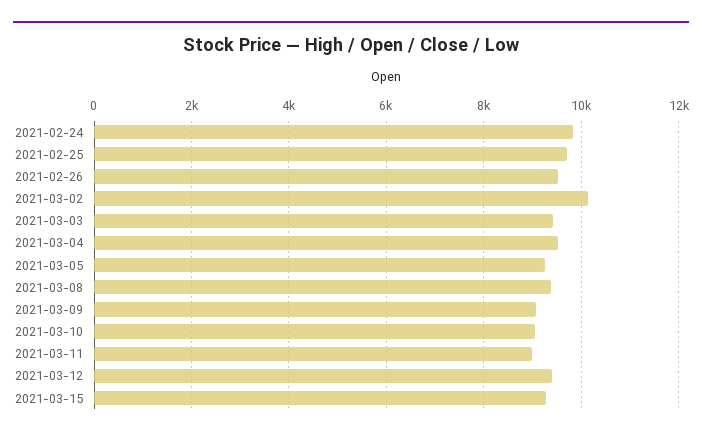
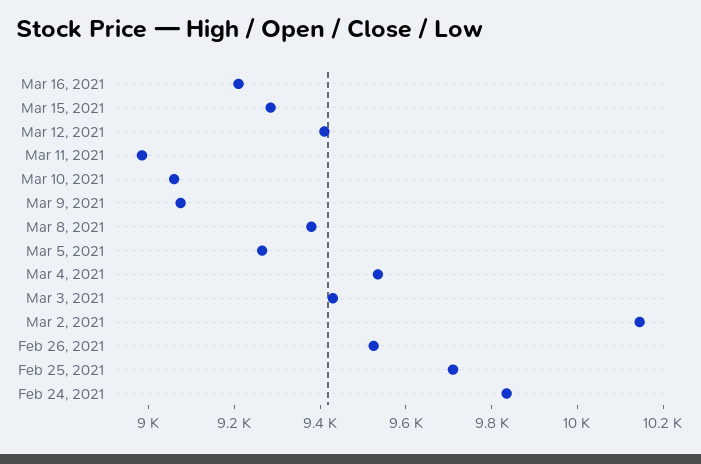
Mar 16, 2021: none -> 9200

